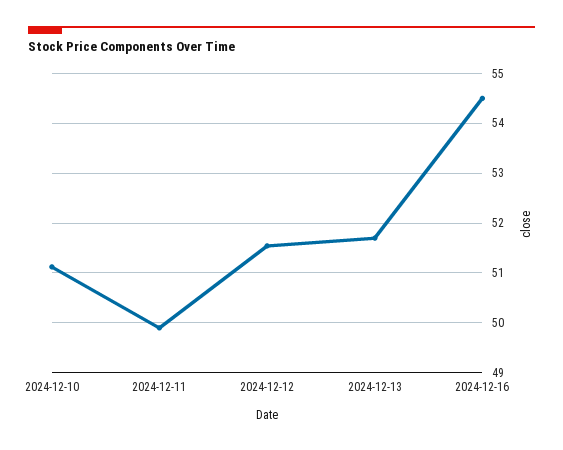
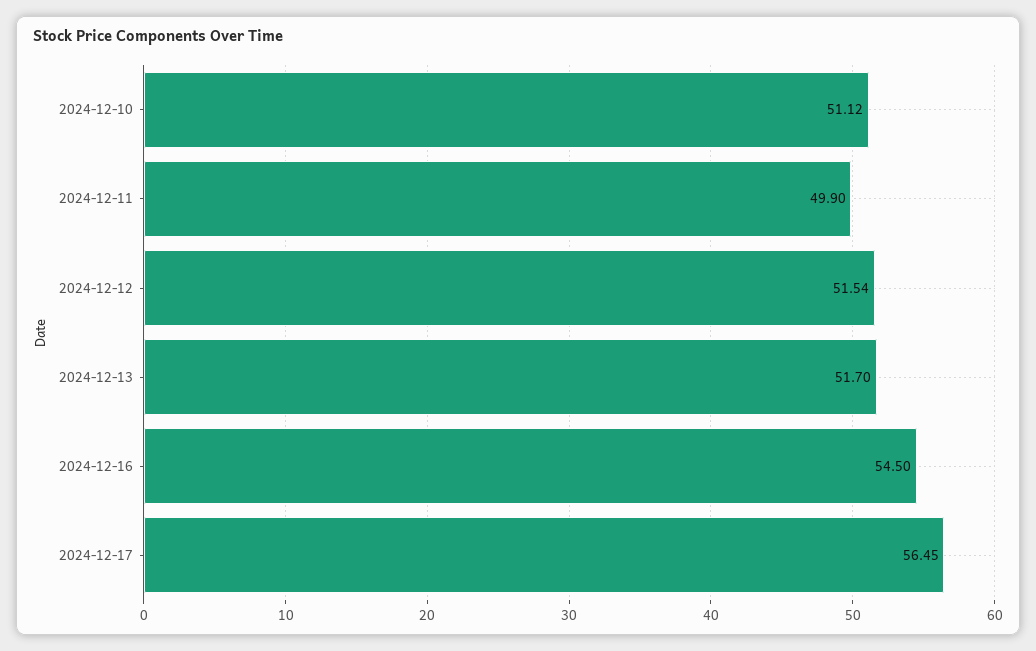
2024-12-17: none -> 56.45

